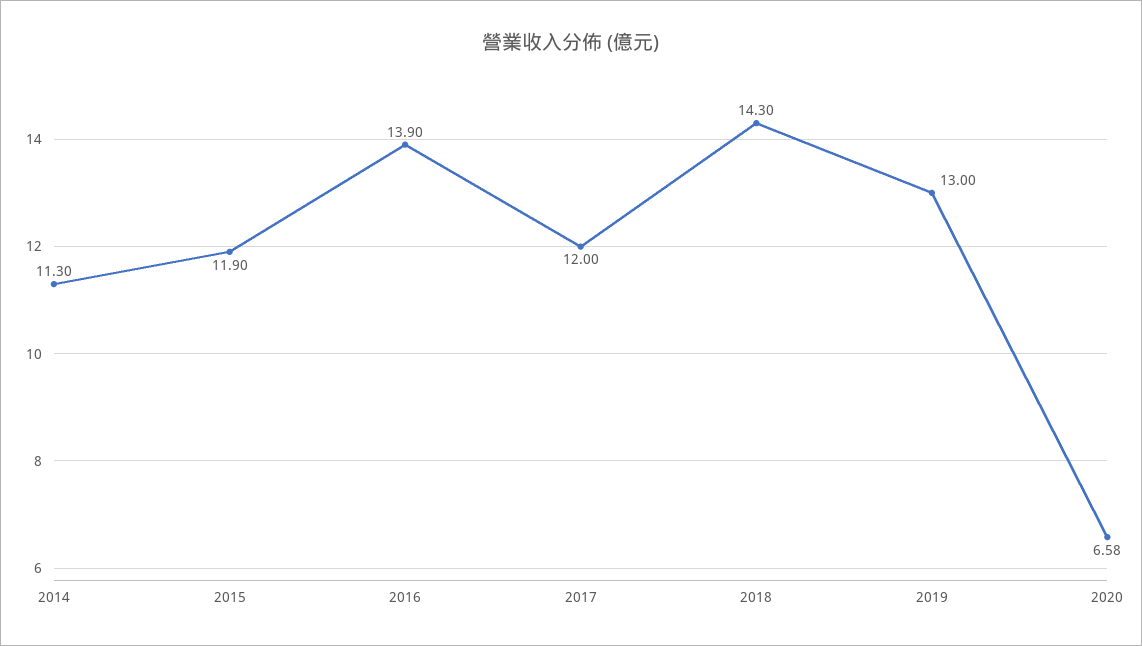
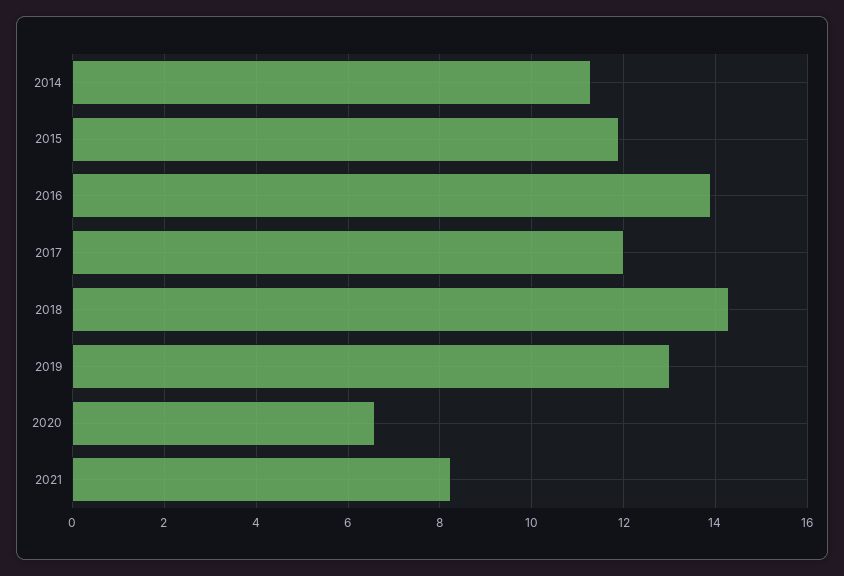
2021: none -> 8.2

